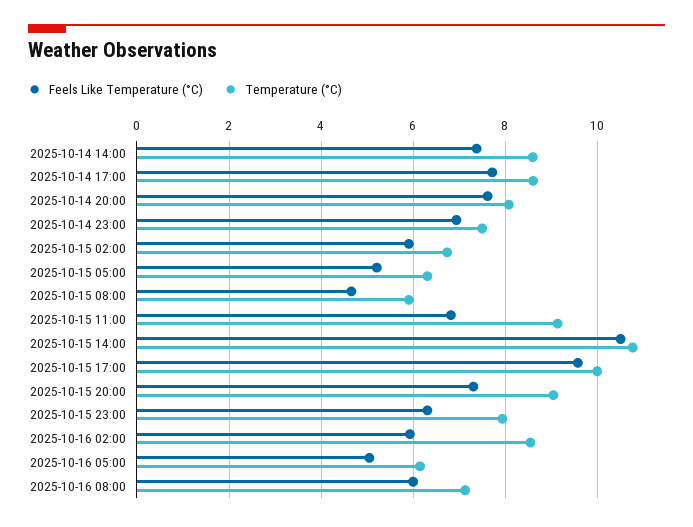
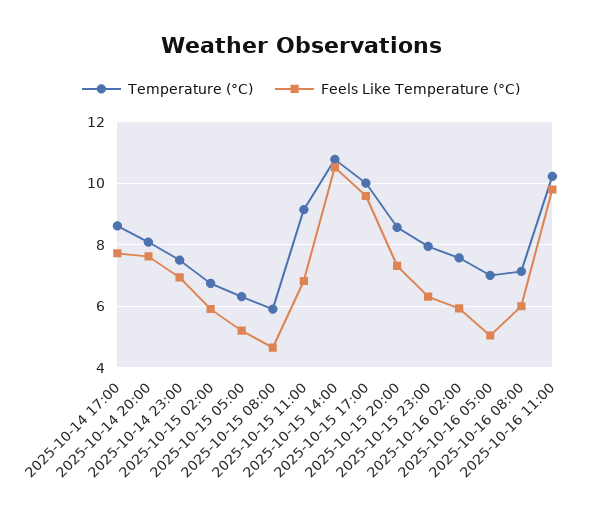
Feels Like Temperature (°C), 2025-10-14 14:00: 7.4 -> none
Temperature (°C), 2025-10-14 14:00: 8.6 -> none
Temperature (°C), 2025-10-15 20:00: 9 -> 8.6
Temperature (°C), 2025-10-16 02:00: 8.6 -> 7.6
Temperature (°C), 2025-10-16 05:00: 6.2 -> 7
Temperature (°C), 2025-10-16 11:00: none -> 10.2
Feels Like Temperature (°C), 2025-10-16 11:00: none -> 9.8

